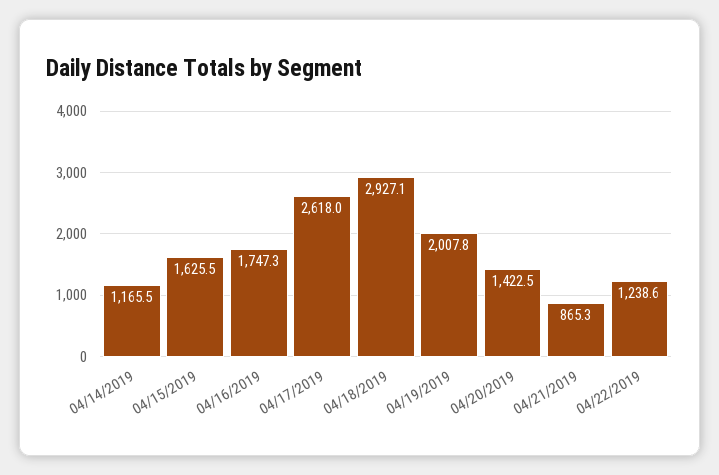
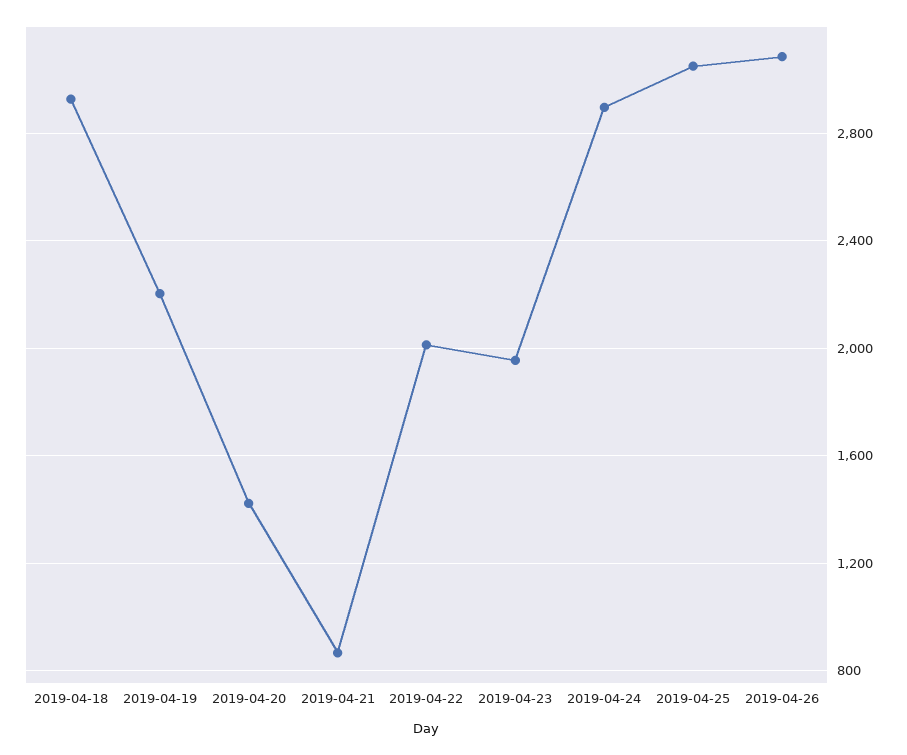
04/14/2019: 1165.5 -> none
04/15/2019: 1625.5 -> none
04/16/2019: 1747.3 -> none
04/17/2019: 2618 -> none
04/19/2019: 2007.8 -> 2200
04/22/2019: 1238.6 -> 2000
2019-04-23: none -> 1950
2019-04-24: none -> 2900
2019-04-25: none -> 3050
2019-04-26: none -> 3100

